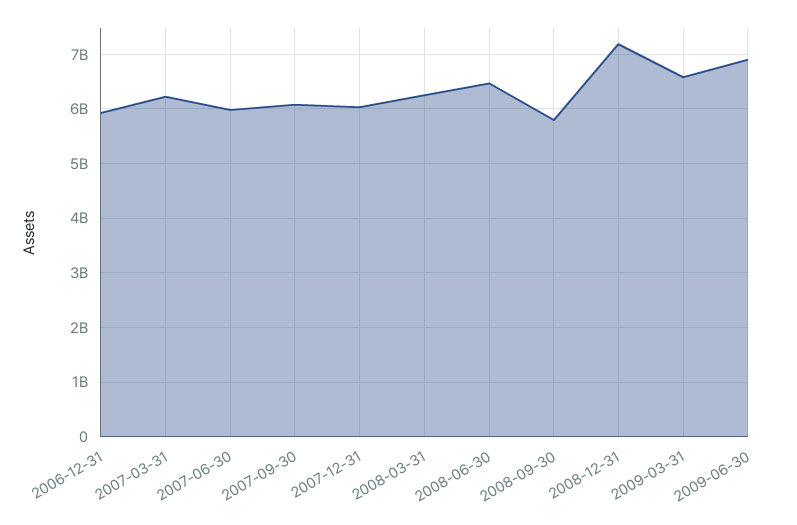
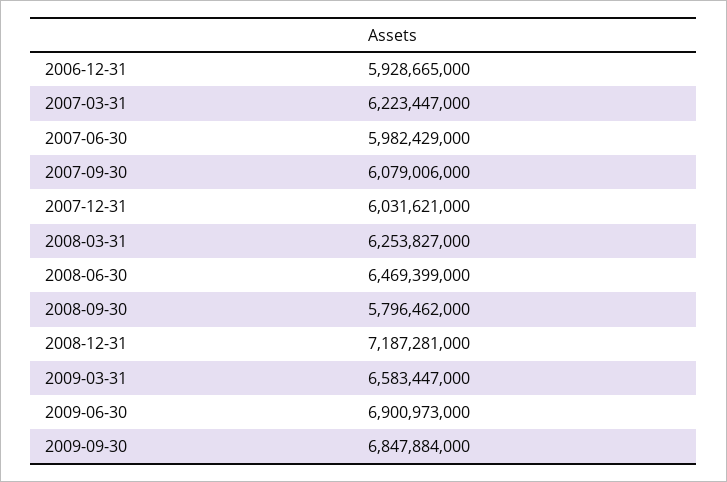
2009-09-30: none -> 6847884000

